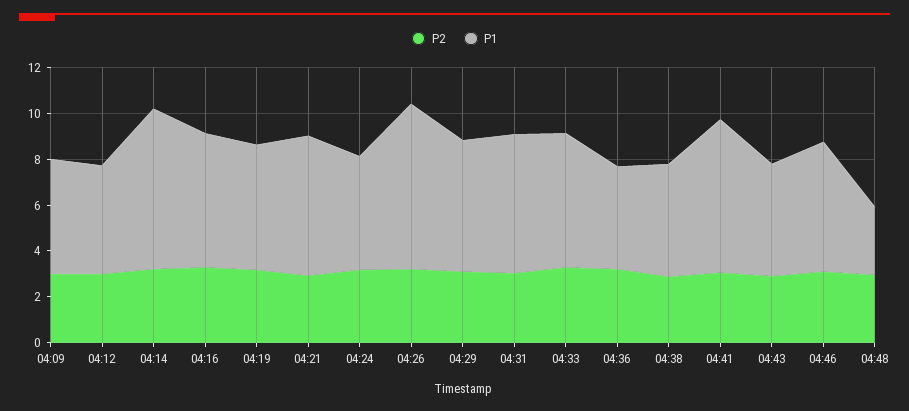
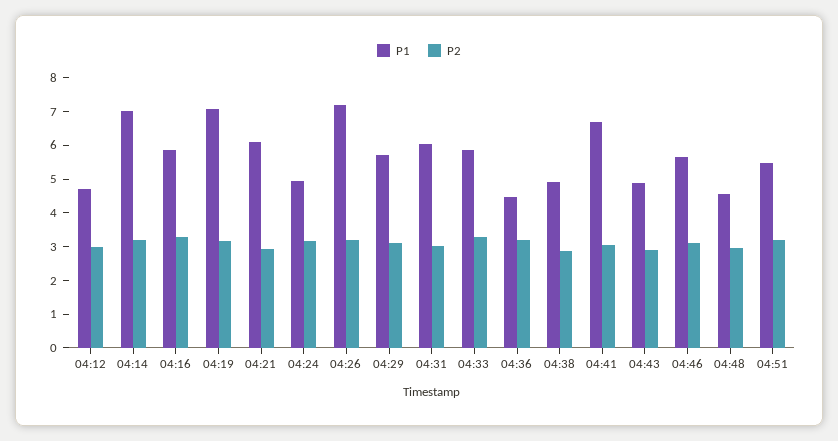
P2, 04:09: 3 -> none
P1, 04:09: 5 -> none
P1, 04:19: 5.5 -> 7
P1, 04:48: 3 -> 4.5
P1, 04:51: none -> 5.5
P2, 04:51: none -> 3.25

